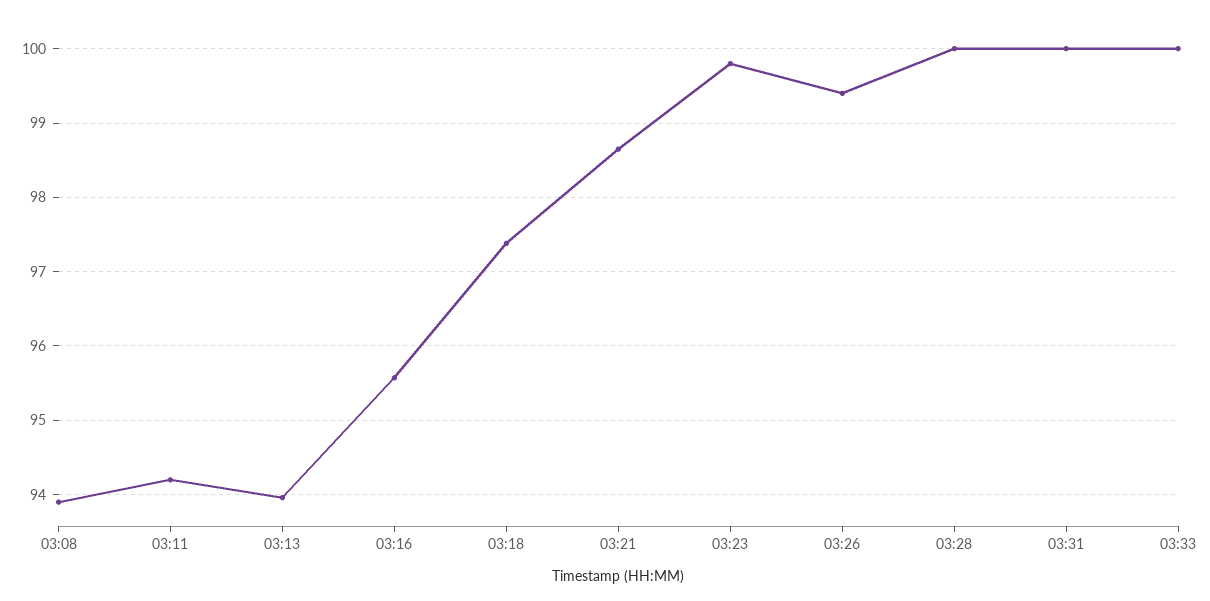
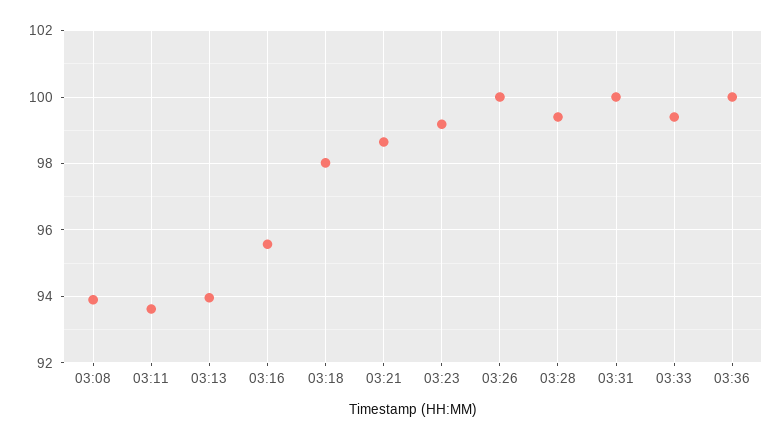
03:11: 94.2 -> 93.6
03:18: 97.4 -> 98
03:23: 99.8 -> 99.2
03:26: 99.4 -> 100
03:28: 100 -> 99.4
03:33: 100 -> 99.4
03:36: none -> 100

